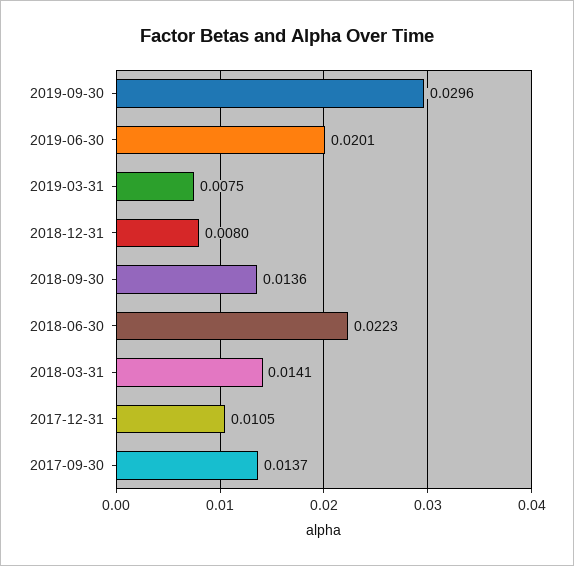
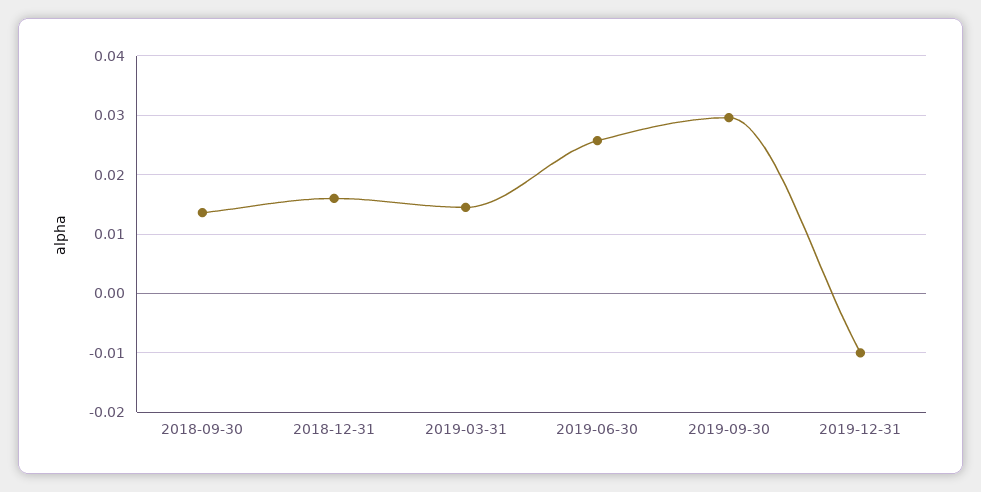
2019-06-30: 0.0201 -> 0.026
2019-03-31: 0.0075 -> 0.014
2018-12-31: 0.008 -> 0.016
2018-06-30: 0.0223 -> none
2018-03-31: 0.0141 -> none
2017-12-31: 0.0105 -> none
2017-09-30: 0.0137 -> none
2019-12-31: none -> -0.01

